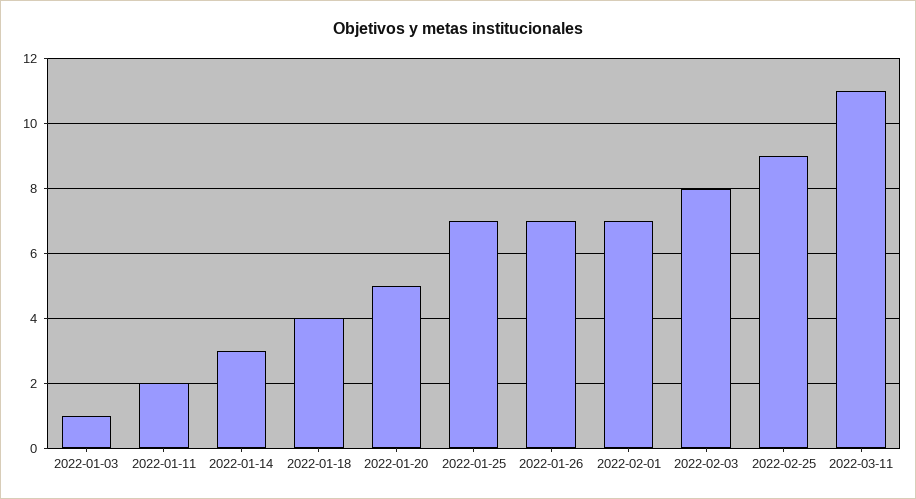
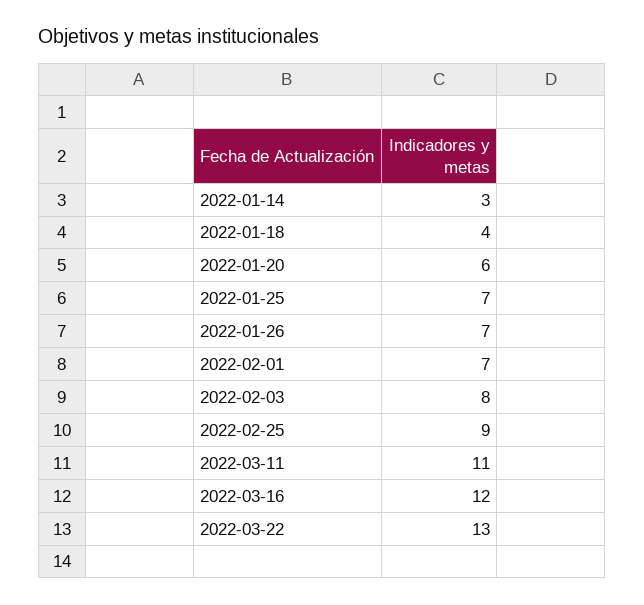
2022-01-03: 1 -> none
2022-01-11: 2 -> none
2022-01-20: 5 -> 6
2022-03-16: none -> 12
2022-03-22: none -> 13

